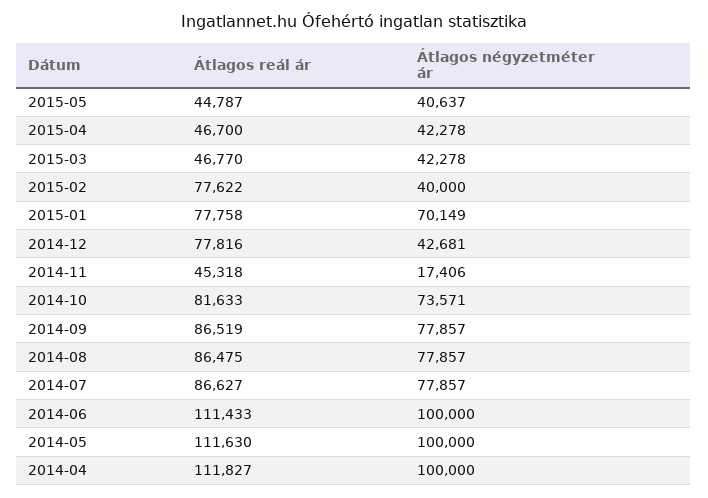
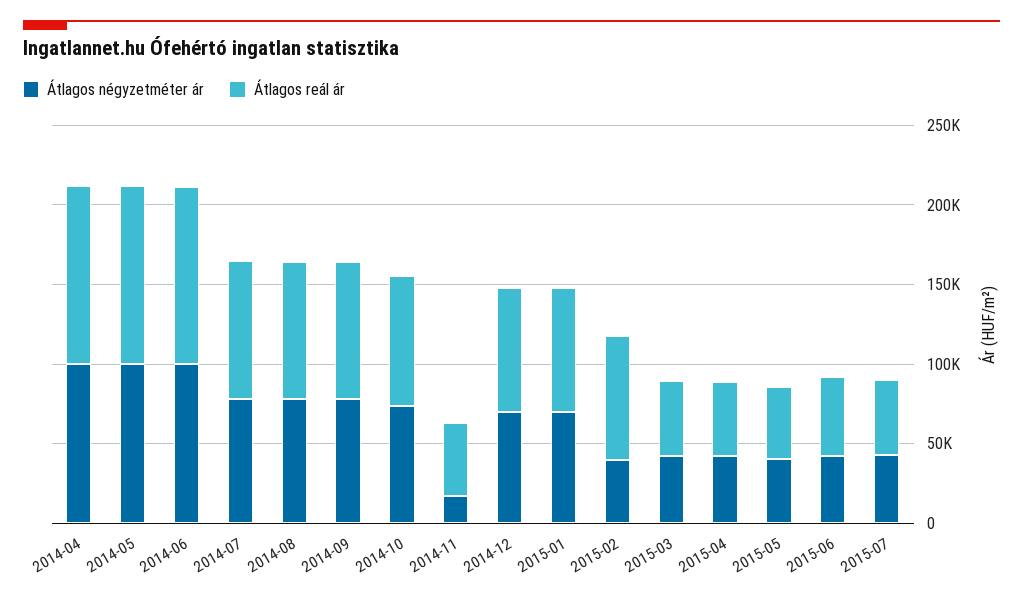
Átlagos négyzetméter ár, 2014-12: 42681 -> 70000
Átlagos négyzetméter ár, 2015-06: none -> 40000
Átlagos reál ár, 2015-06: none -> 50000
Átlagos négyzetméter ár, 2015-07: none -> 40000
Átlagos reál ár, 2015-07: none -> 50000

